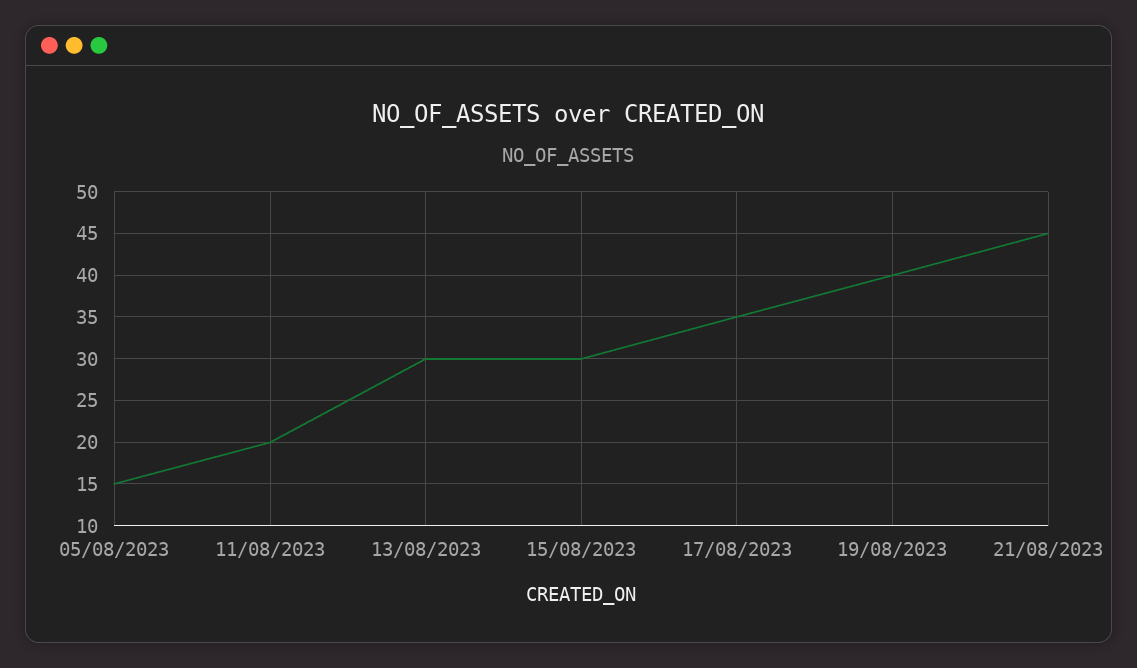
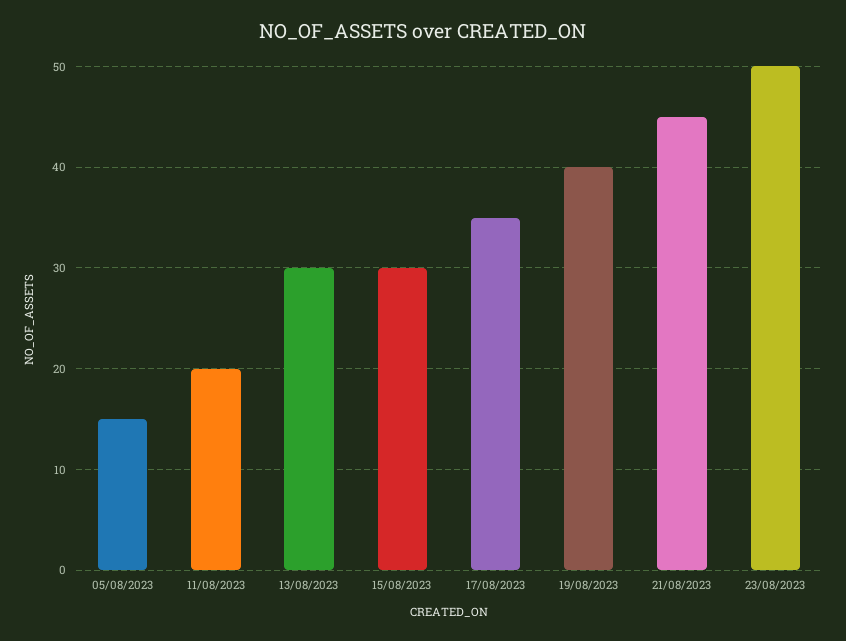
23/08/2023: none -> 50

